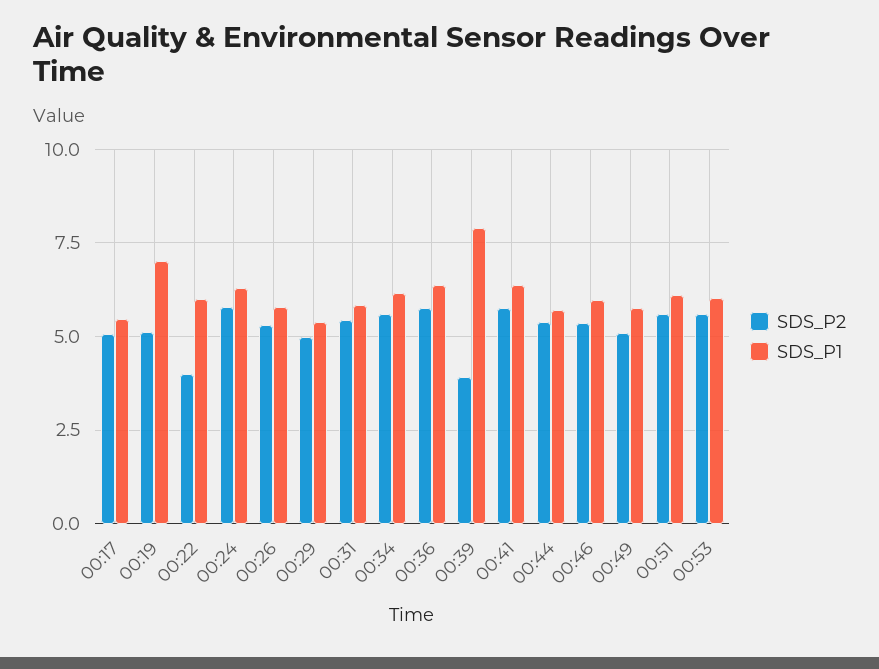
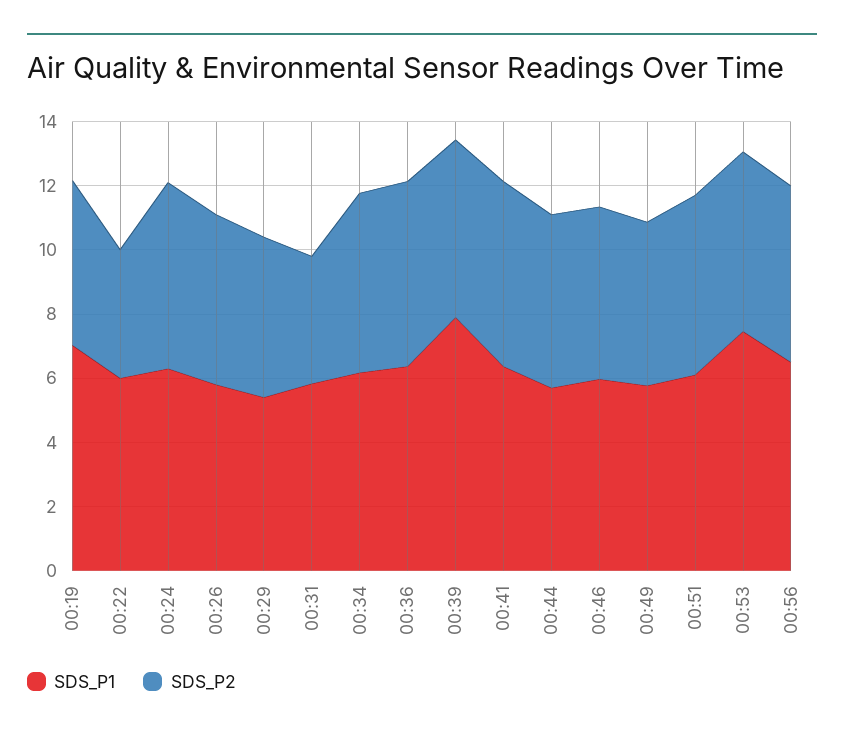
SDS_P2, 00:17: 5 -> none
SDS_P1, 00:17: 5.5 -> none
SDS_P2, 00:31: 5.5 -> 4
SDS_P2, 00:39: 4 -> 5.5
SDS_P1, 00:53: 6 -> 7.5
SDS_P1, 00:56: none -> 6.5
SDS_P2, 00:56: none -> 5.5

